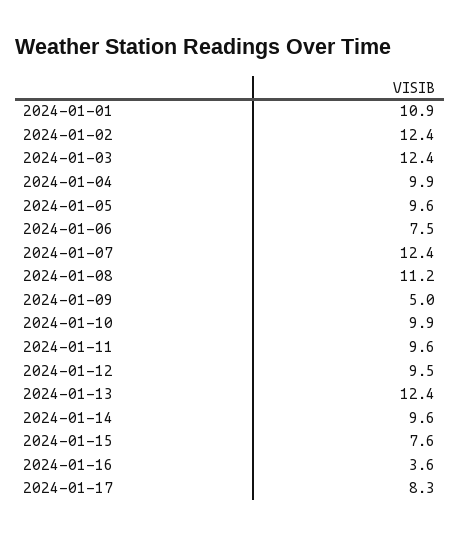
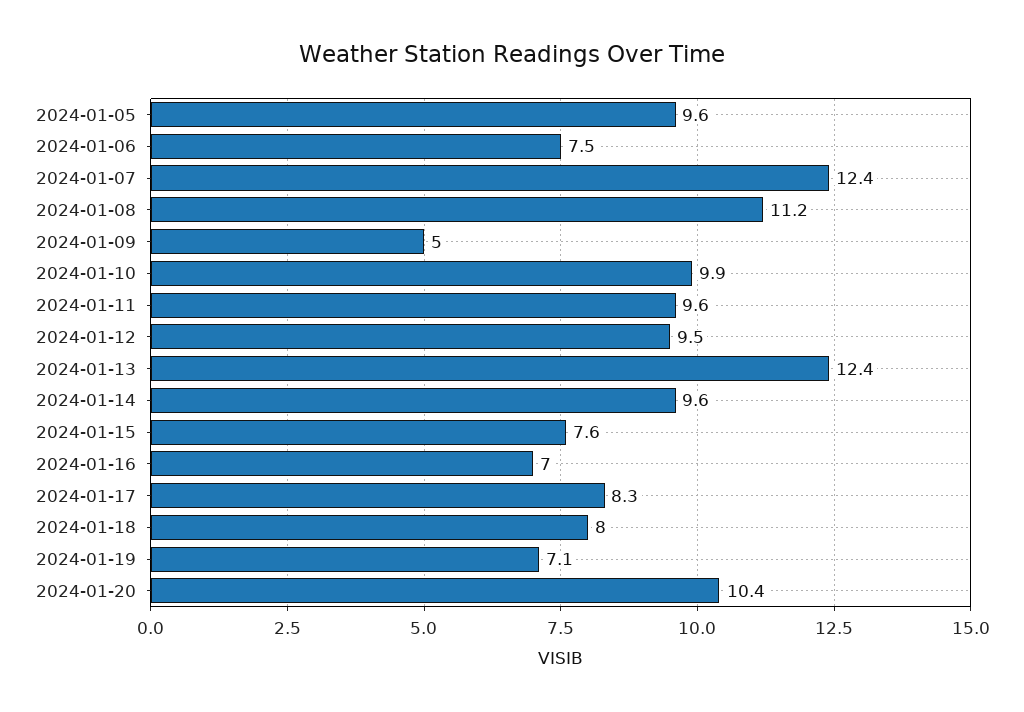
2024-01-01: 10.9 -> none
2024-01-02: 12.4 -> none
2024-01-03: 12.4 -> none
2024-01-04: 9.9 -> none
2024-01-16: 3.6 -> 7
2024-01-18: none -> 8
2024-01-19: none -> 7.1
2024-01-20: none -> 10.4

